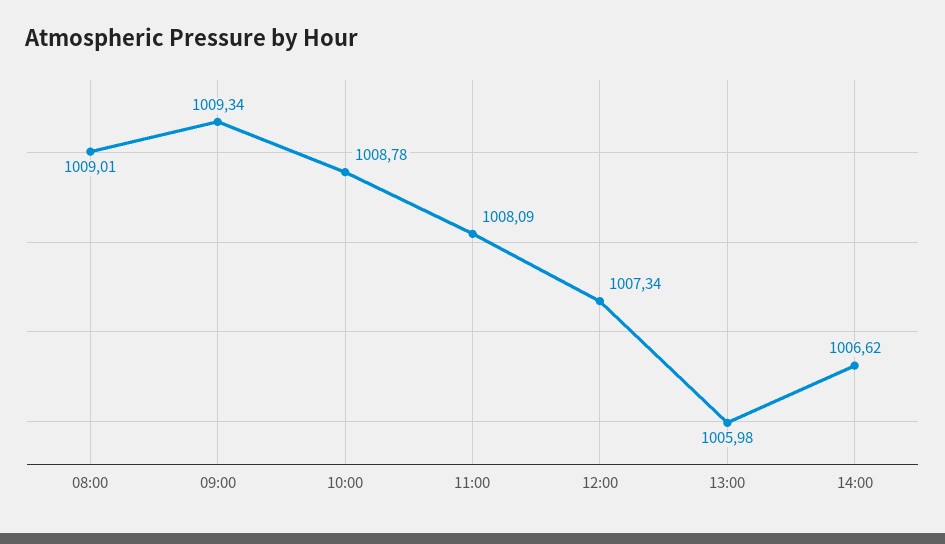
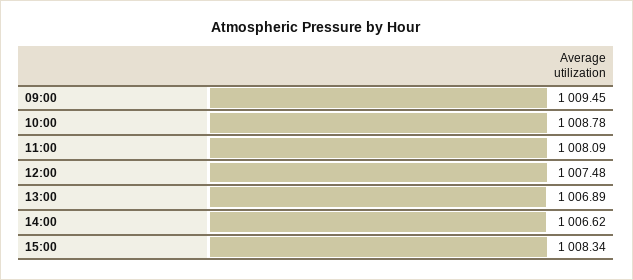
08:00: 1009.01 -> none
09:00: 1009.34 -> 1009.45
12:00: 1007.34 -> 1007.48
13:00: 1005.98 -> 1006.89
15:00: none -> 1008.34

